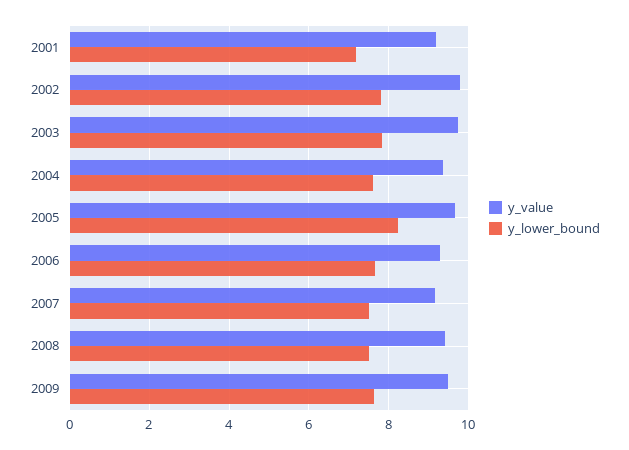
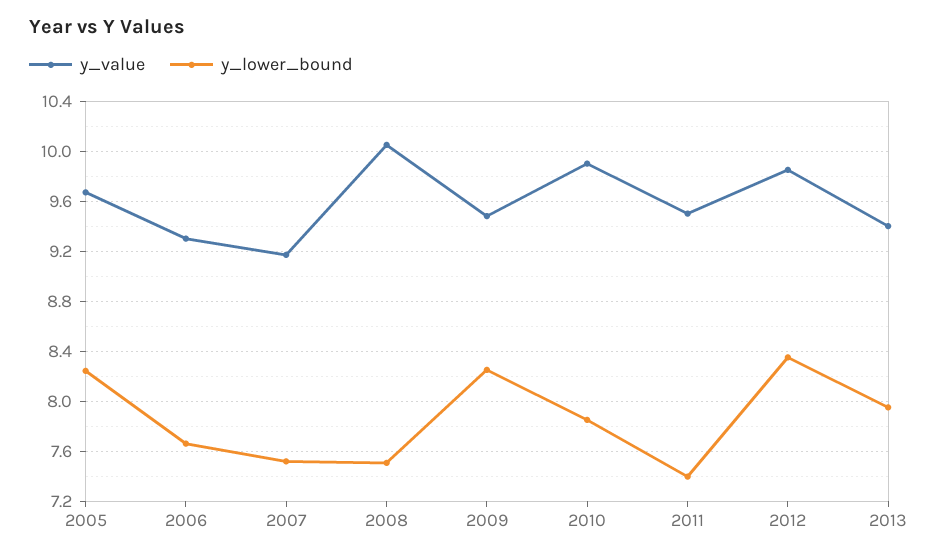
y_value, 2001: 9.2 -> none
y_lower_bound, 2001: 7.2 -> none
y_value, 2002: 9.8 -> none
y_lower_bound, 2002: 7.8 -> none
y_value, 2003: 9.8 -> none
y_lower_bound, 2003: 7.8 -> none
y_value, 2004: 9.4 -> none
y_lower_bound, 2004: 7.6 -> none
y_value, 2008: 9.4 -> 10.05
y_lower_bound, 2009: 7.6 -> 8.25
y_value, 2010: none -> 9.9
y_lower_bound, 2010: none -> 7.85
y_value, 2011: none -> 9.5
y_lower_bound, 2011: none -> 7.4
y_value, 2012: none -> 9.85
y_lower_bound, 2012: none -> 8.35
y_value, 2013: none -> 9.4
y_lower_bound, 2013: none -> 7.95

